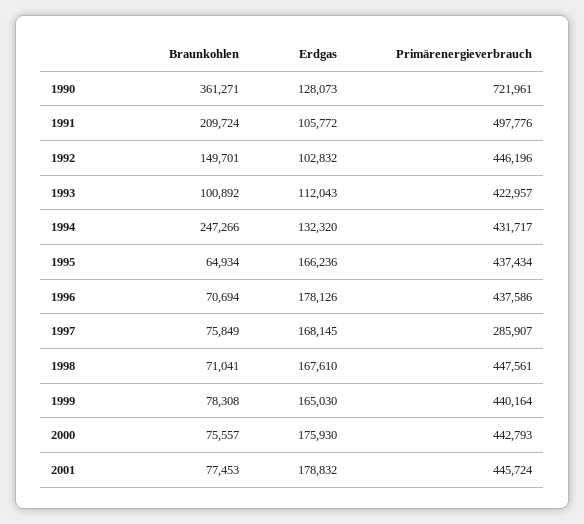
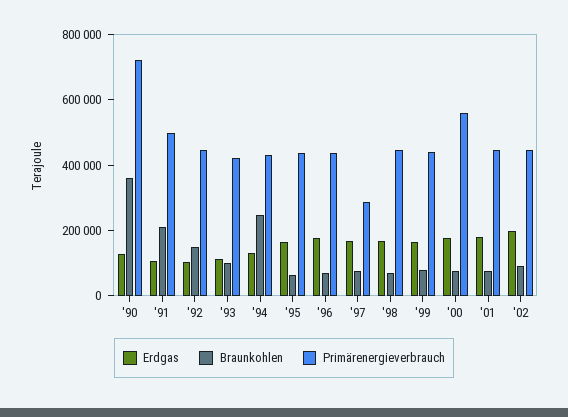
Primärenergieverbrauch, 2000: 442793 -> 550000
Erdgas, '02: none -> 200000
Braunkohlen, '02: none -> 100000
Primärenergieverbrauch, '02: none -> 450000

